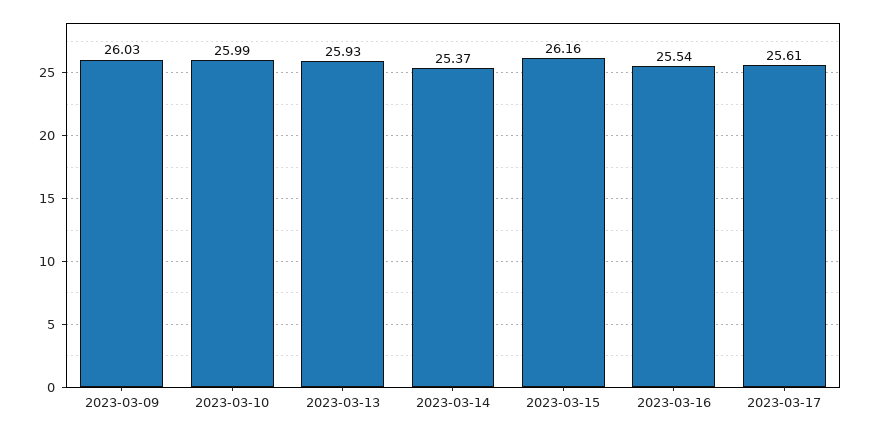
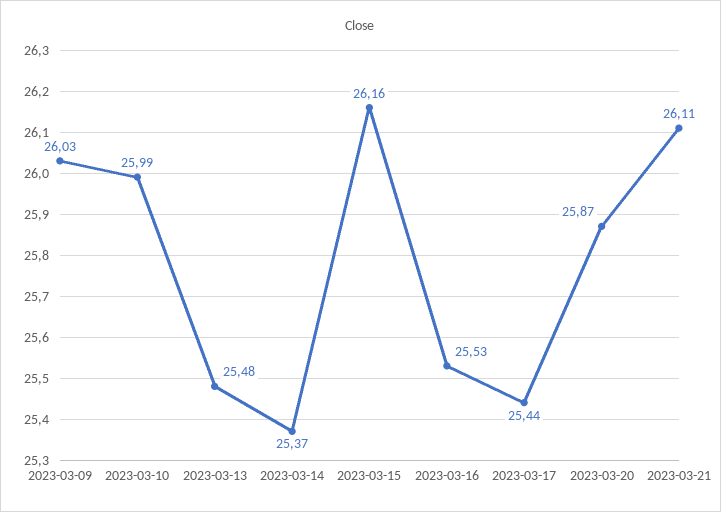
2023-03-13: 25.93 -> 25.48
2023-03-16: 25.54 -> 25.53
2023-03-17: 25.61 -> 25.44
2023-03-20: none -> 25.87
2023-03-21: none -> 26.11

